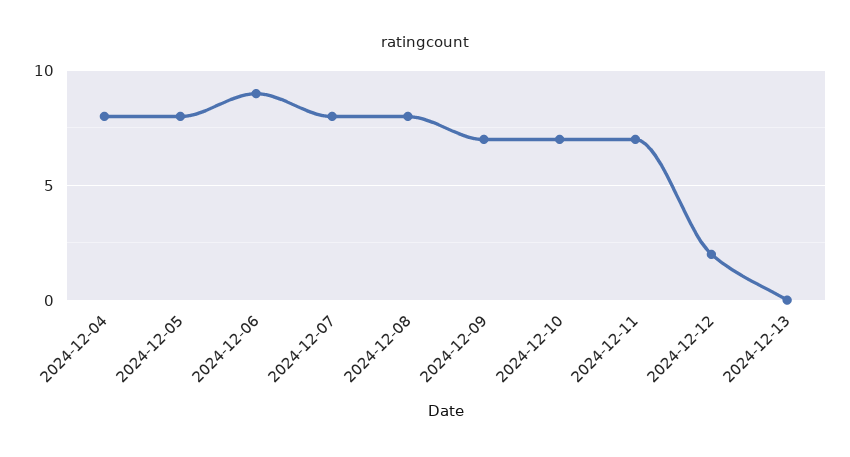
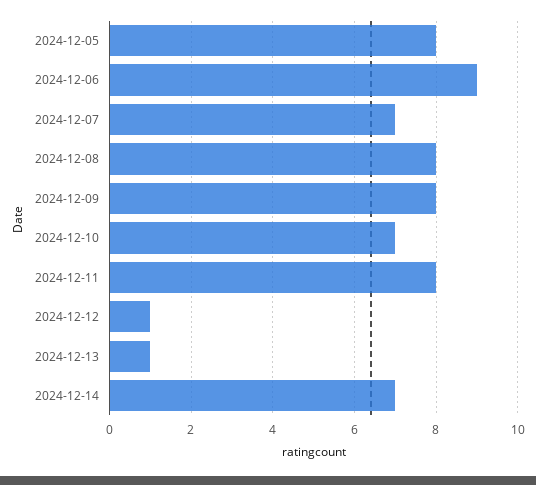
2024-12-04: 8 -> none
2024-12-07: 8 -> 7
2024-12-09: 7 -> 8
2024-12-11: 7 -> 8
2024-12-12: 2 -> 1
2024-12-13: 0 -> 1
2024-12-14: none -> 7

